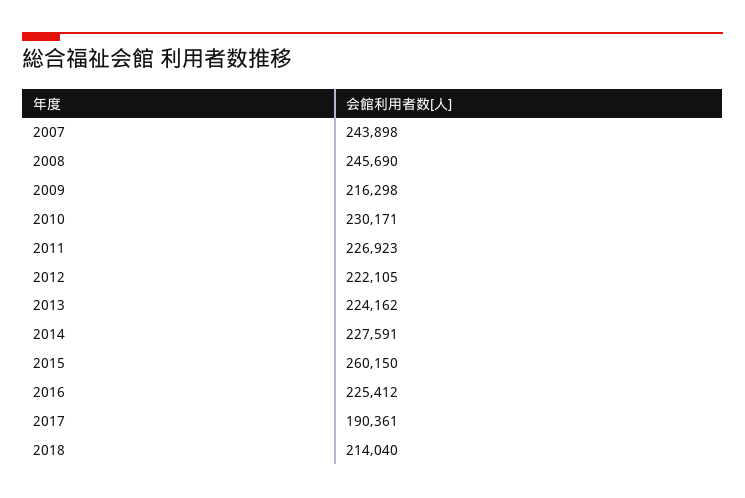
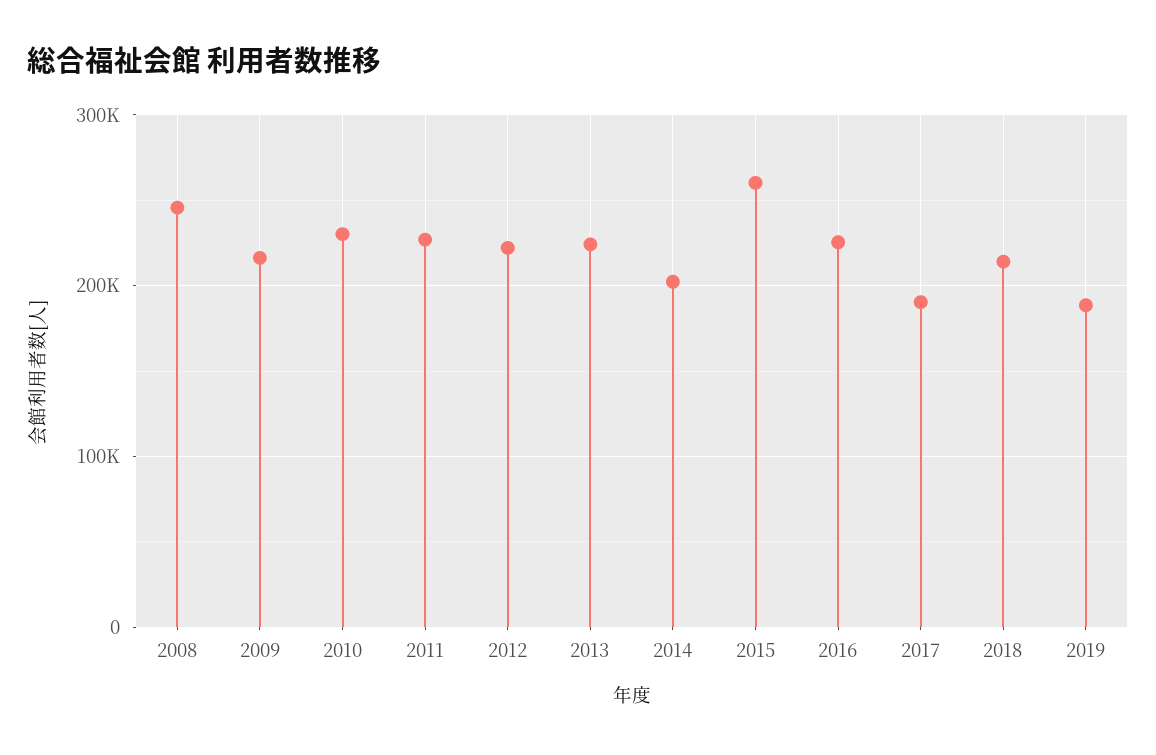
2007: 243898 -> none
2014: 227591 -> 200000
2019: none -> 190000

